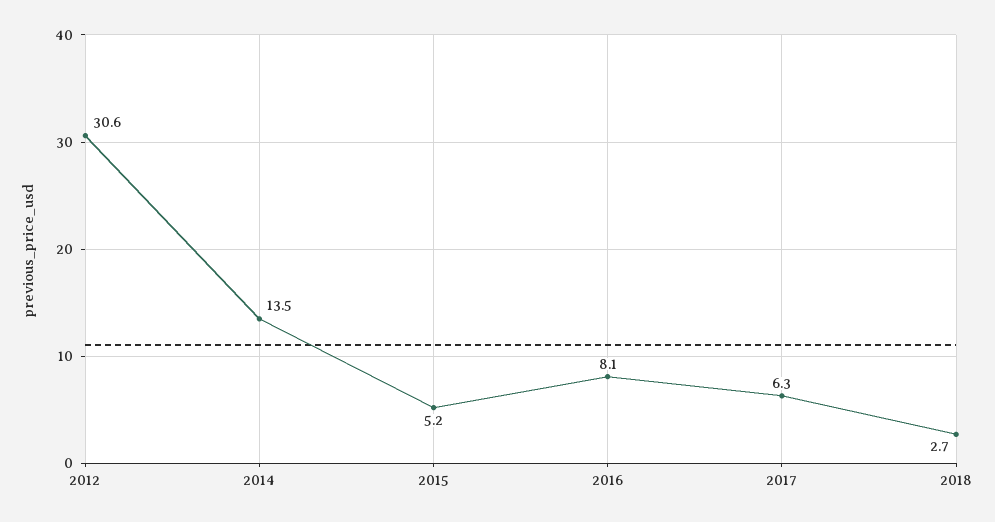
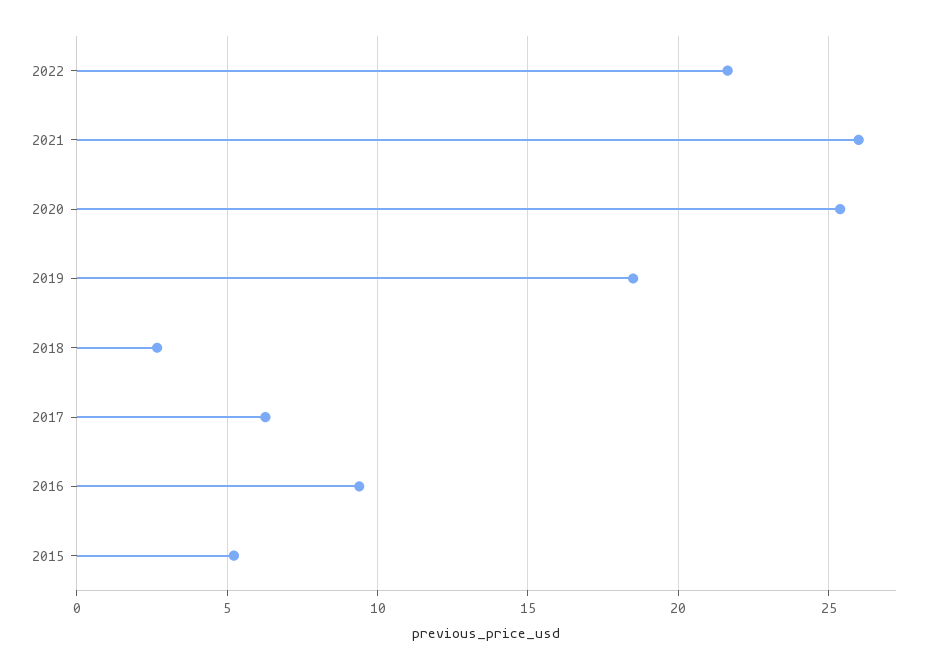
2012: 30.6 -> none
2014: 13.5 -> none
2016: 8.1 -> 9.5
2022: none -> 21.5
2021: none -> 26
2020: none -> 25.5
2019: none -> 18.5

